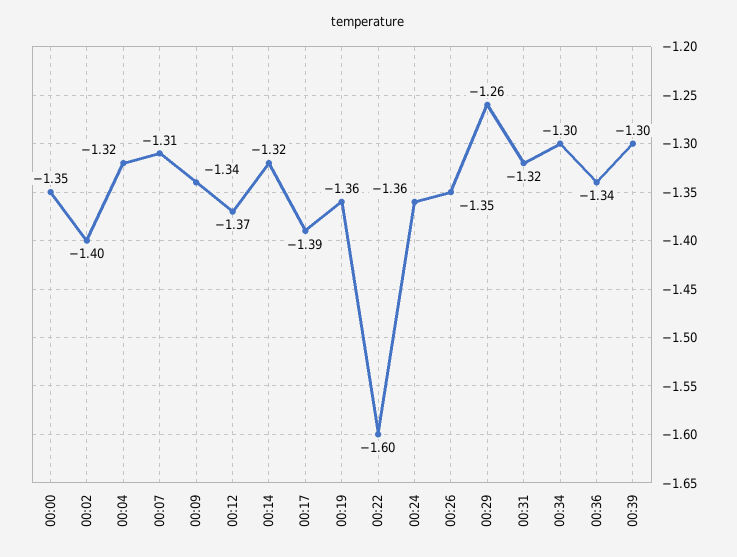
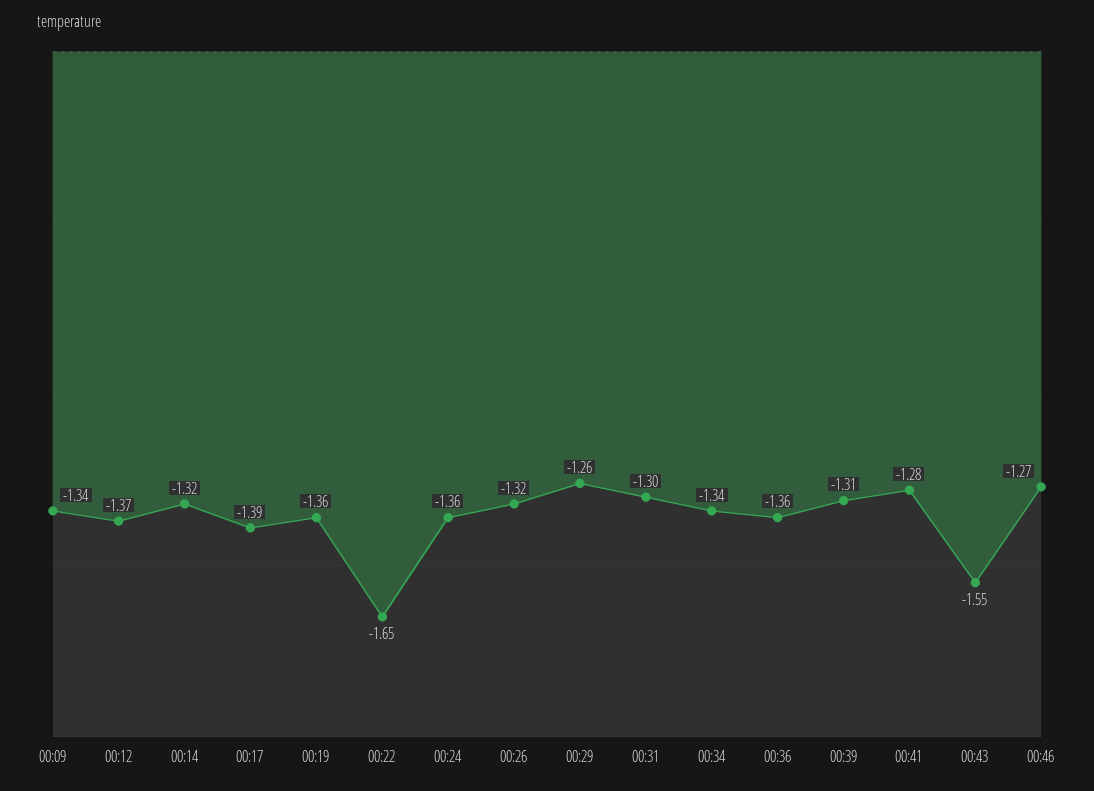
00:00: -1.35 -> none
00:02: -1.4 -> none
00:04: -1.32 -> none
00:07: -1.31 -> none
00:22: -1.6 -> -1.65
00:26: -1.35 -> -1.32
00:31: -1.32 -> -1.3
00:34: -1.3 -> -1.34
00:36: -1.34 -> -1.36
00:39: -1.3 -> -1.31
00:41: none -> -1.28
00:43: none -> -1.55
00:46: none -> -1.27

